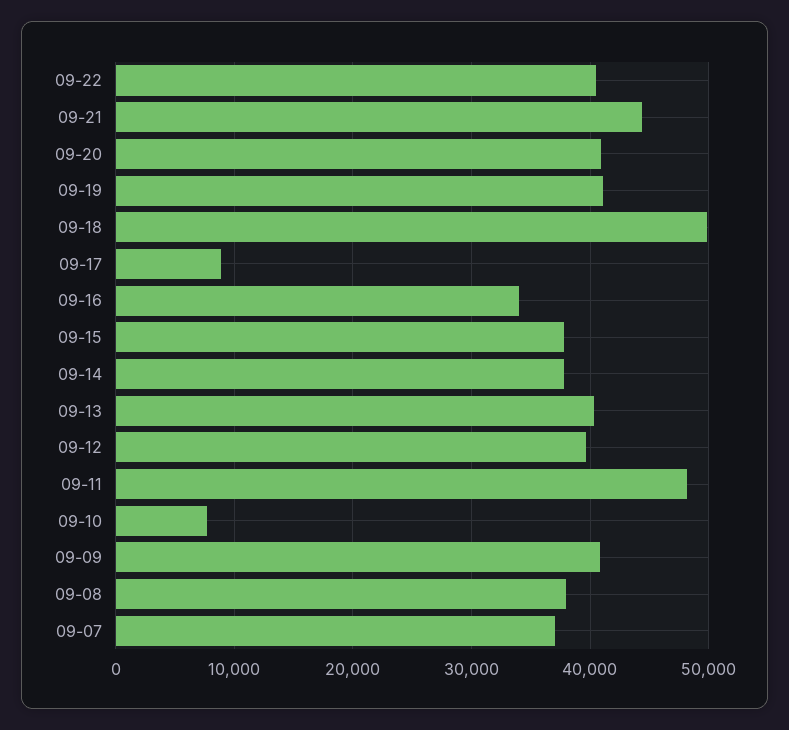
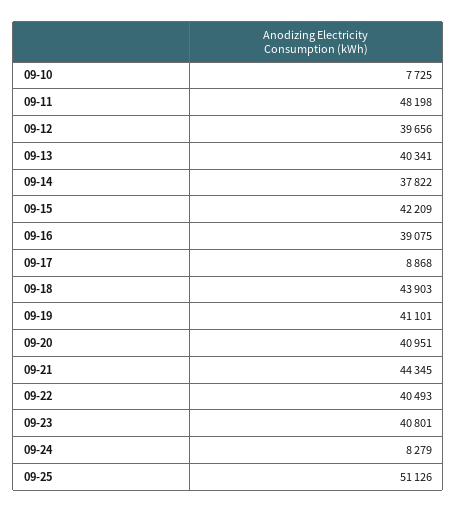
09-18: 50000 -> 43903
09-16: 34000 -> 39075
09-15: 38000 -> 42209
09-09: 41000 -> none
09-08: 38000 -> none
09-07: 37000 -> none
09-23: none -> 40801
09-24: none -> 8279
09-25: none -> 51126

